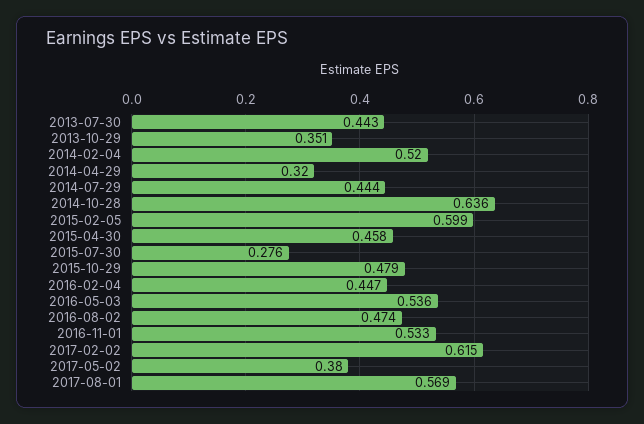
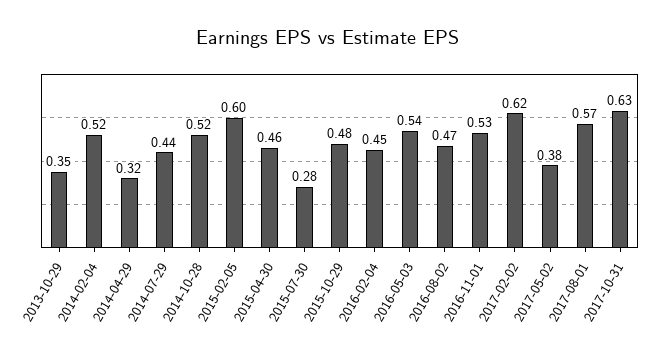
2013-07-30: 0.443 -> none
2014-10-28: 0.636 -> 0.52
2017-10-31: none -> 0.63

